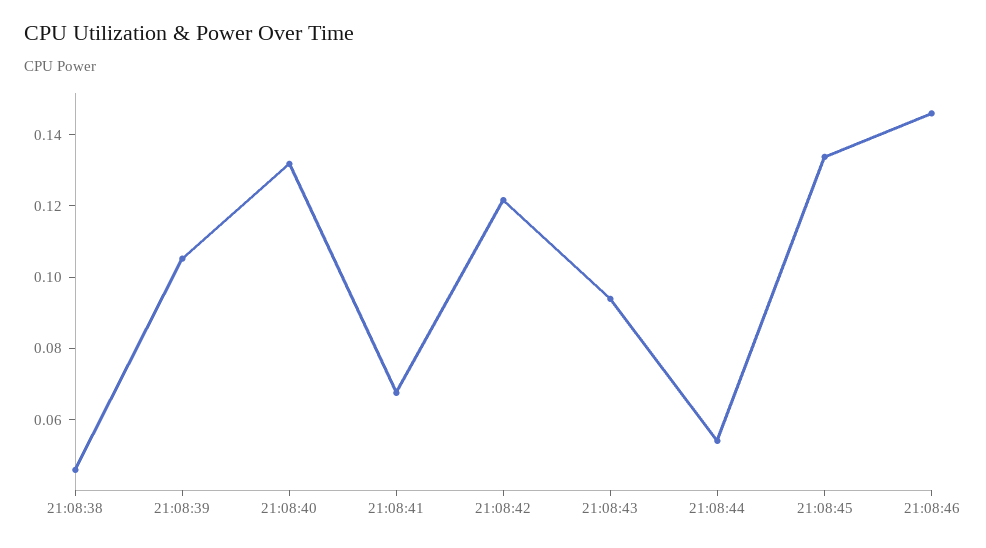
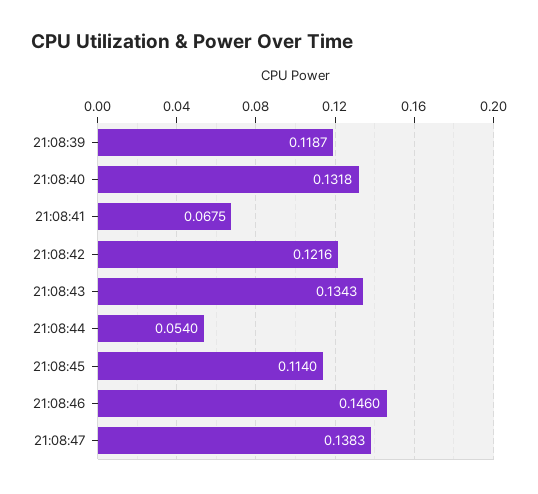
21:08:38: 0.045 -> none
21:08:39: 0.105 -> 0.1187
21:08:43: 0.095 -> 0.1343
21:08:45: 0.135 -> 0.114
21:08:47: none -> 0.1383

